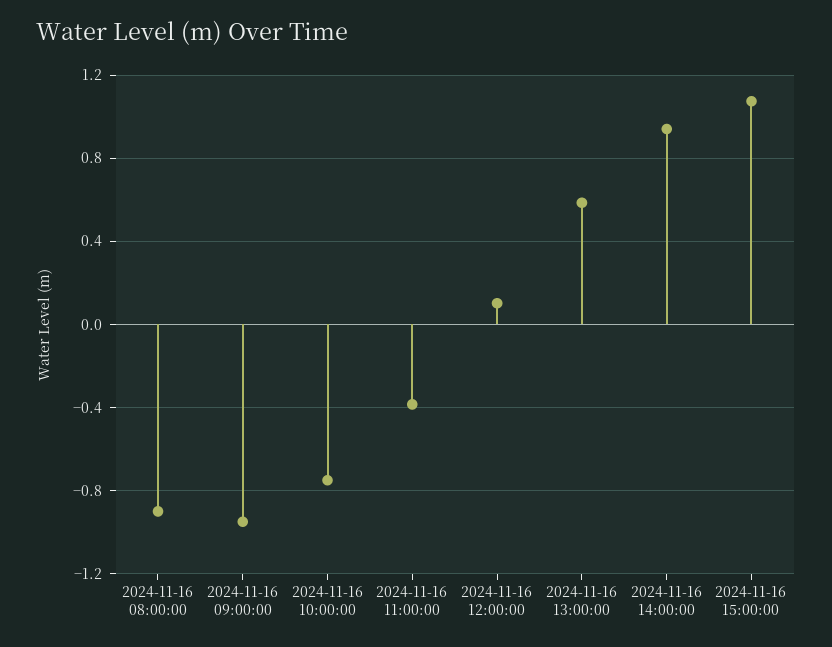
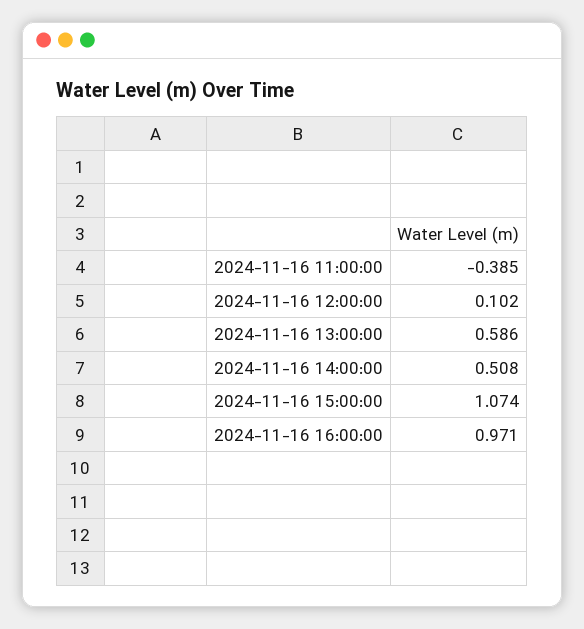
2024-11-16 08:00:00: -0.9 -> none
2024-11-16 09:00:00: -0.95 -> none
2024-11-16 10:00:00: -0.75 -> none
2024-11-16 14:00:00: 0.95 -> 0.508
2024-11-16 16:00:00: none -> 0.971

